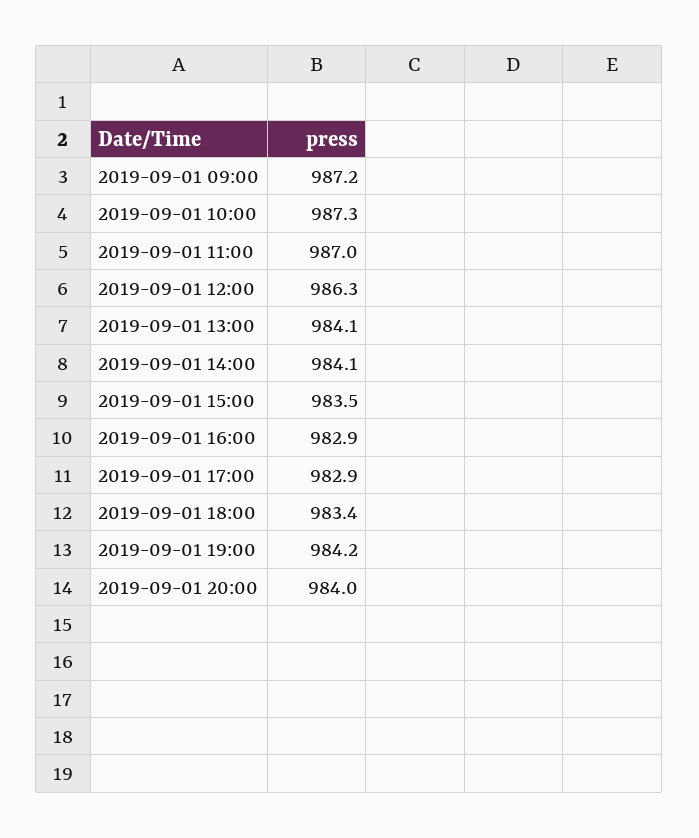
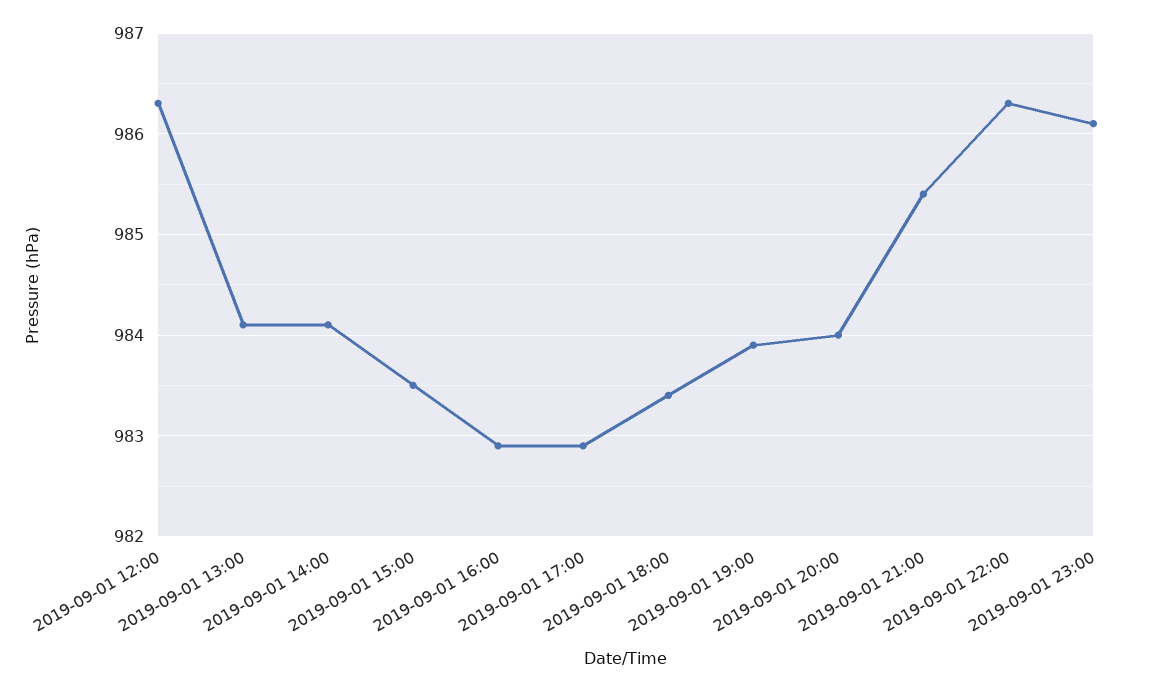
2019-09-01 09:00: 987.2 -> none
2019-09-01 10:00: 987.3 -> none
2019-09-01 11:00: 987 -> none
2019-09-01 19:00: 984.2 -> 983.9
2019-09-01 21:00: none -> 985.4
2019-09-01 22:00: none -> 986.3
2019-09-01 23:00: none -> 986.1

